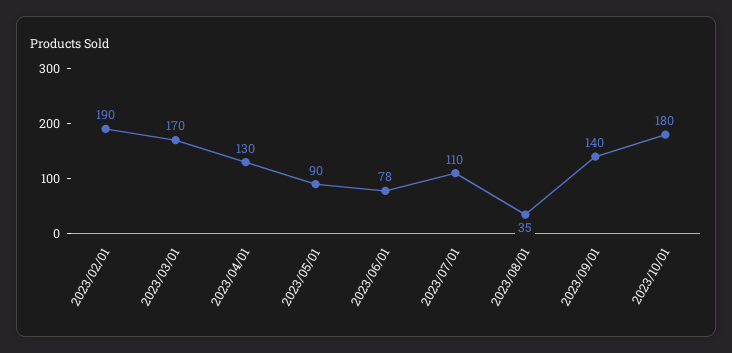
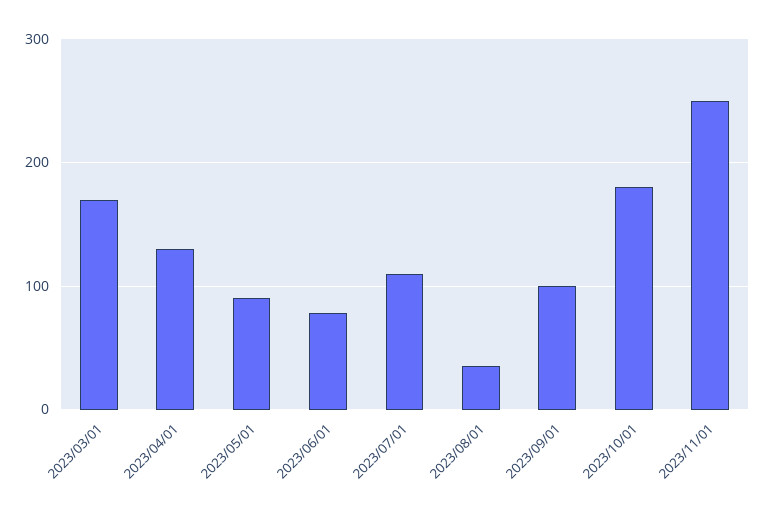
2023/02/01: 190 -> none
2023/09/01: 140 -> 100
2023/11/01: none -> 250

